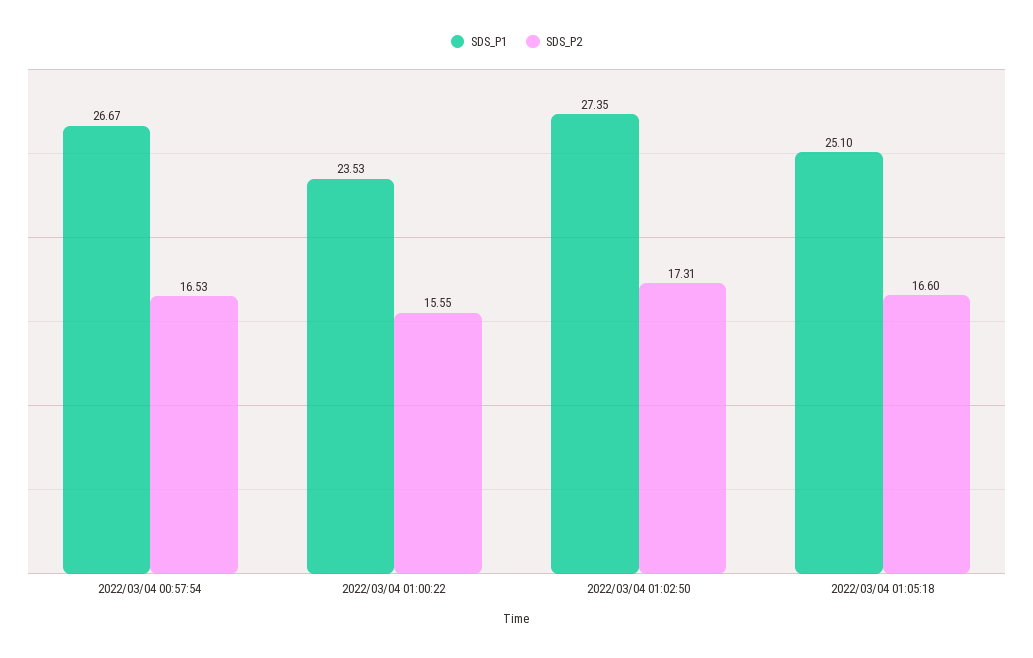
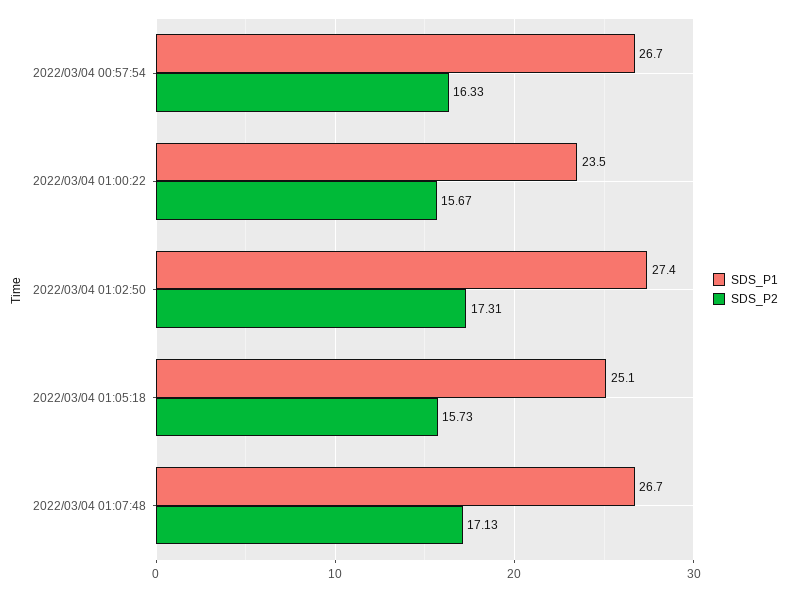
SDS_P2, 2022/03/04 00:57:54: 16.53 -> 16.33
SDS_P2, 2022/03/04 01:00:22: 15.55 -> 15.67
SDS_P2, 2022/03/04 01:05:18: 16.6 -> 15.73
SDS_P1, 2022/03/04 01:07:48: none -> 26.7
SDS_P2, 2022/03/04 01:07:48: none -> 17.13

